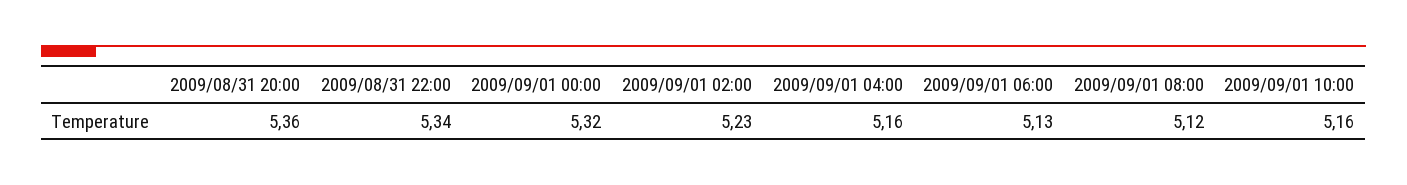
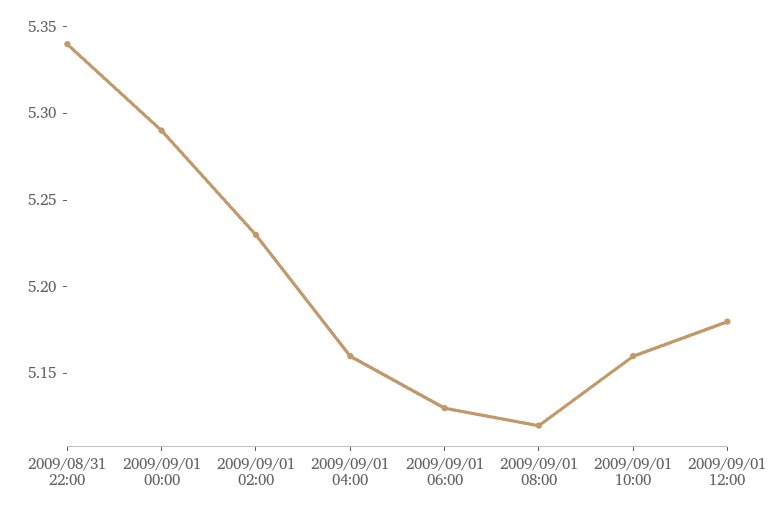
2009/08/31 20:00: 5.36 -> none
2009/09/01 00:00: 5.32 -> 5.29
2009/09/01 12:00: none -> 5.18

